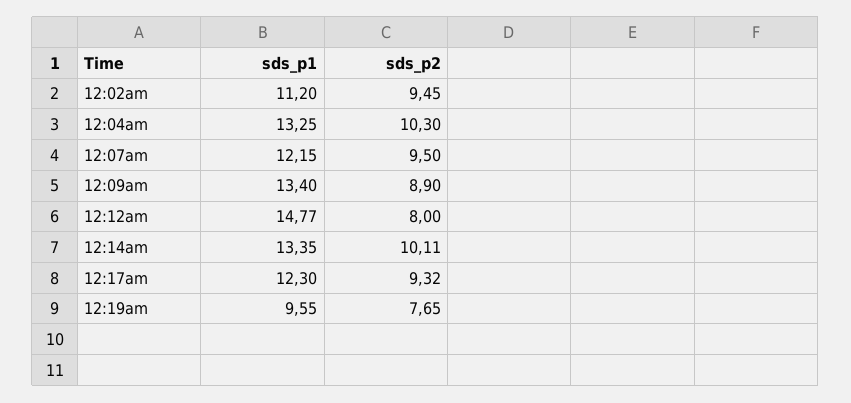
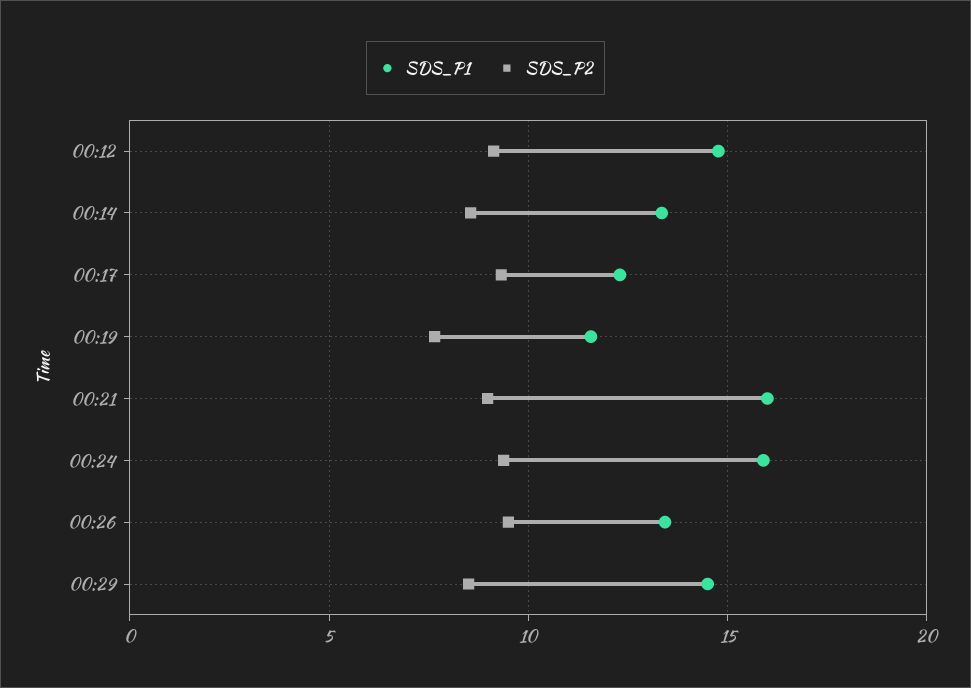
sds_p1, 12:02am: 11.2 -> none
sds_p2, 12:02am: 9.45 -> none
sds_p1, 12:04am: 13.25 -> none
sds_p2, 12:04am: 10.3 -> none
sds_p1, 12:07am: 12.15 -> none
sds_p2, 12:07am: 9.5 -> none
sds_p1, 12:09am: 13.4 -> none
sds_p2, 12:09am: 8.9 -> none
sds_p2, 12:12am: 8 -> 9
sds_p2, 12:14am: 10.11 -> 8.5
sds_p1, 12:19am: 9.55 -> 11.5
sds_p1, 00:21: none -> 16
sds_p2, 00:21: none -> 9
sds_p1, 00:24: none -> 16
sds_p2, 00:24: none -> 9.5
sds_p1, 00:26: none -> 13.5
sds_p2, 00:26: none -> 9.5
sds_p1, 00:29: none -> 14.5
sds_p2, 00:29: none -> 8.5

